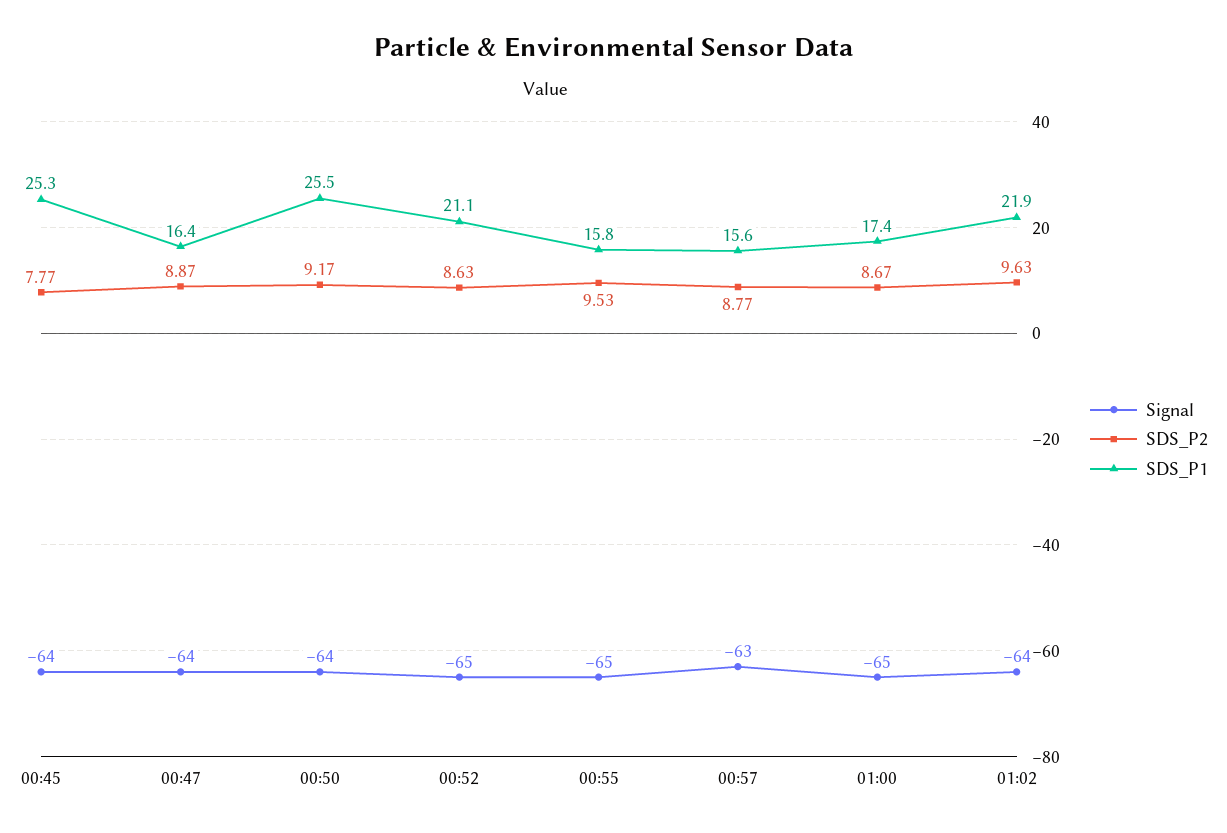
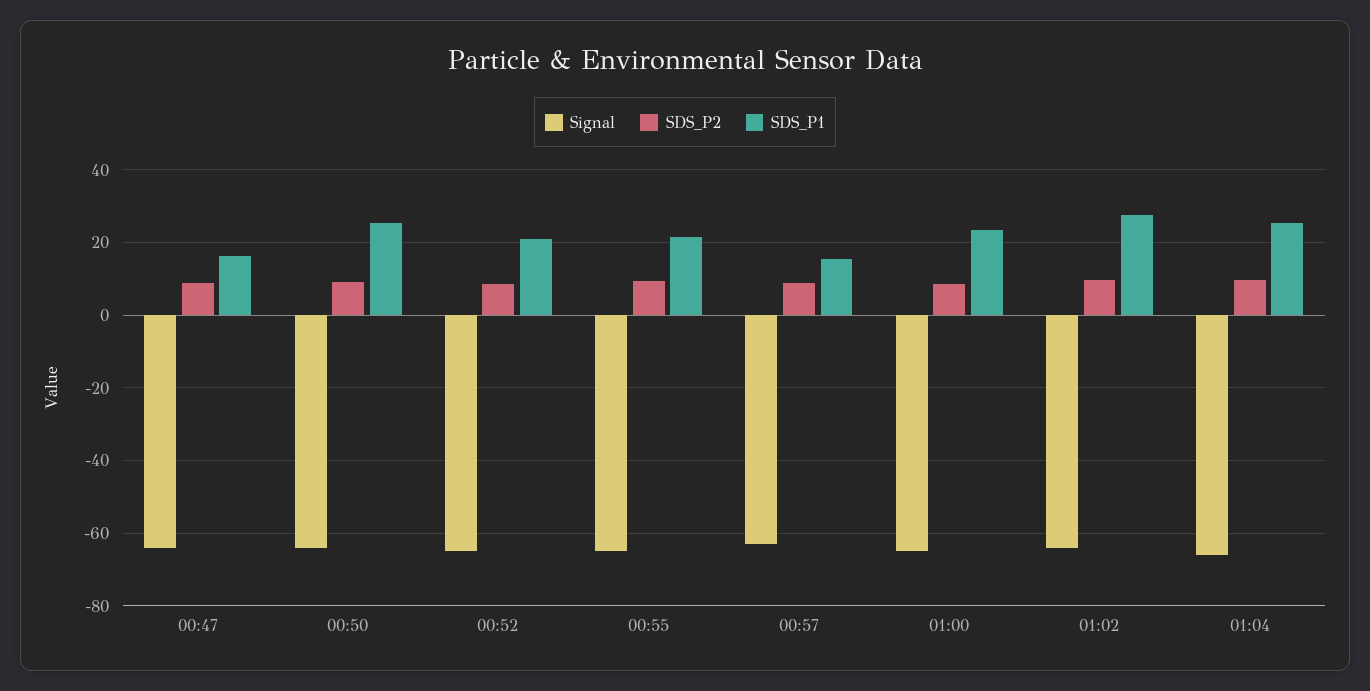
Signal, 00:45: -64 -> none
SDS_P2, 00:45: 7.77 -> none
SDS_P1, 00:45: 25.3 -> none
SDS_P1, 00:55: 15.8 -> 22
SDS_P1, 01:00: 17.4 -> 24
SDS_P1, 01:02: 21.9 -> 28
Signal, 01:04: none -> -66
SDS_P2, 01:04: none -> 10
SDS_P1, 01:04: none -> 26

